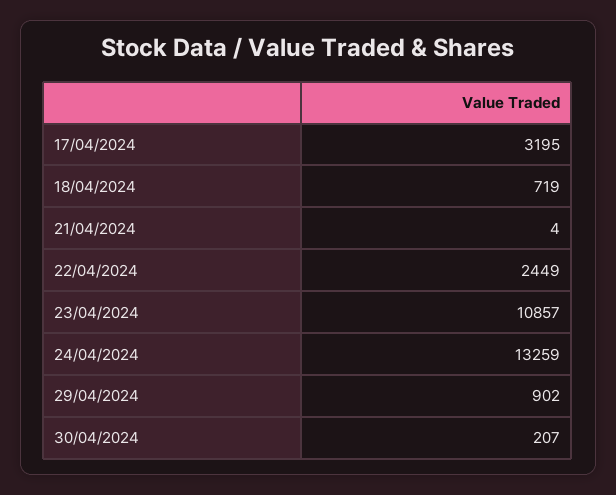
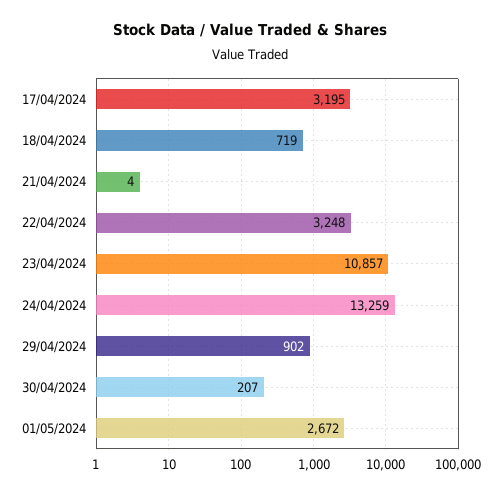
22/04/2024: 2449 -> 3248
01/05/2024: none -> 2672

